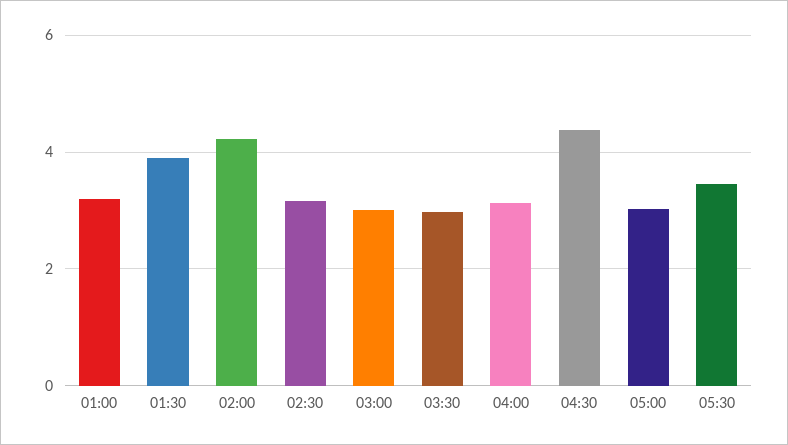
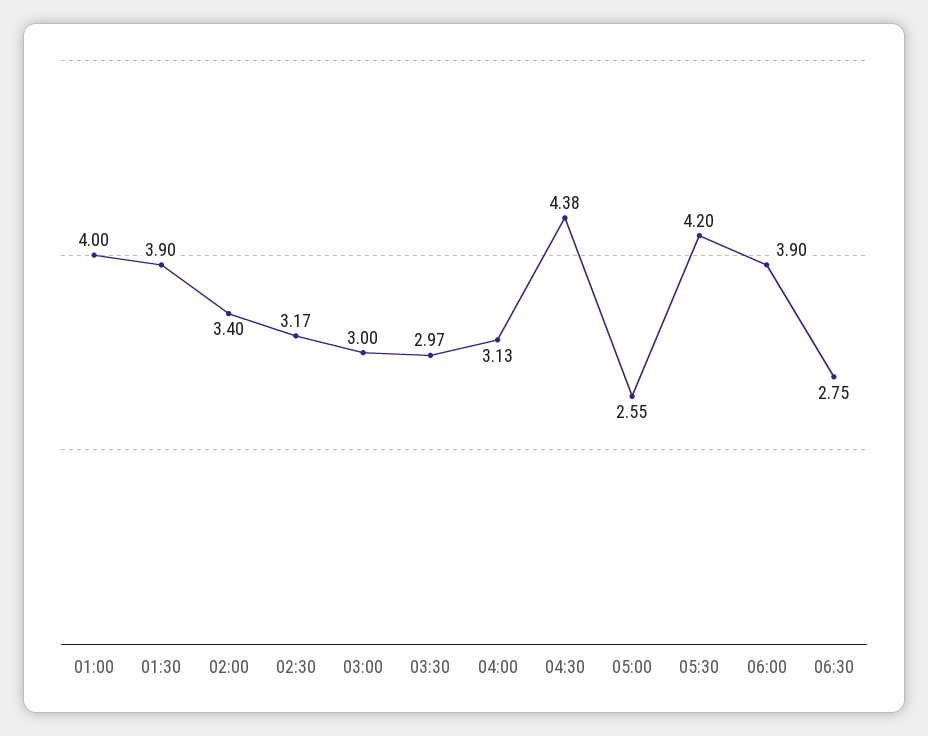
01:00: 3.2 -> 4
02:00: 4.2 -> 3.4
05:00: 3 -> 2.55
05:30: 3.4 -> 4.2
06:00: none -> 3.9
06:30: none -> 2.75

